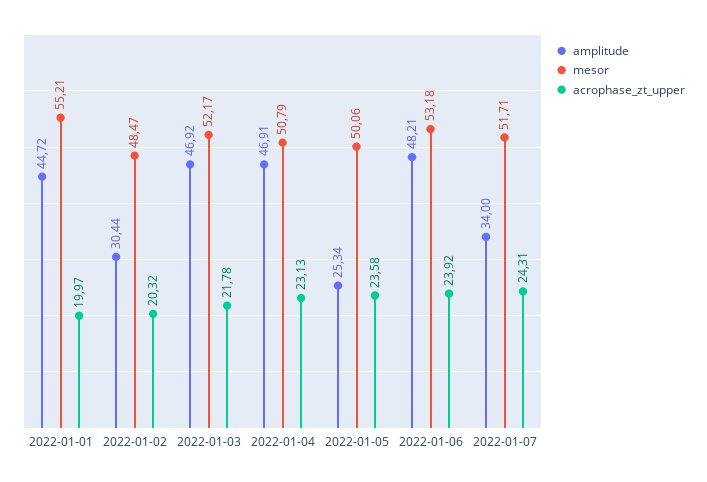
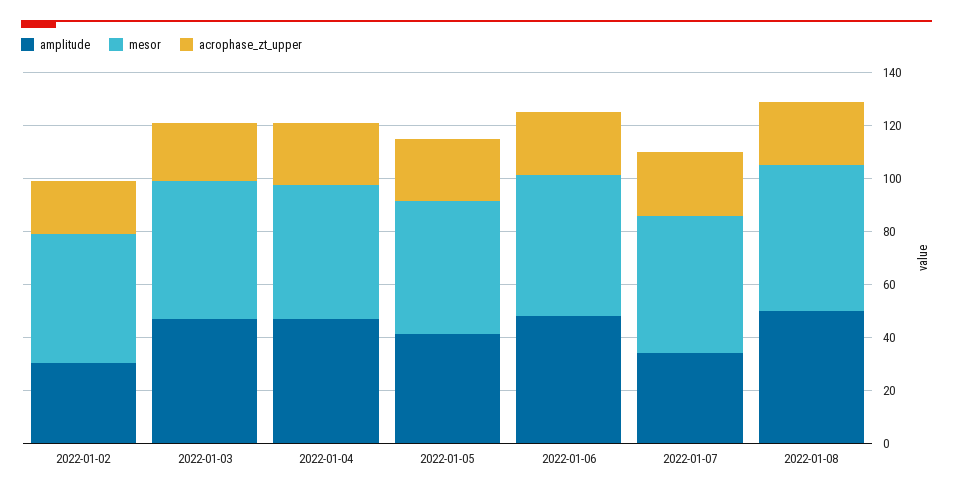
amplitude, 2022-01-01: 44.72 -> none
mesor, 2022-01-01: 55.21 -> none
acrophase_zt_upper, 2022-01-01: 19.97 -> none
amplitude, 2022-01-05: 25.34 -> 40
amplitude, 2022-01-08: none -> 50
mesor, 2022-01-08: none -> 55
acrophase_zt_upper, 2022-01-08: none -> 25

